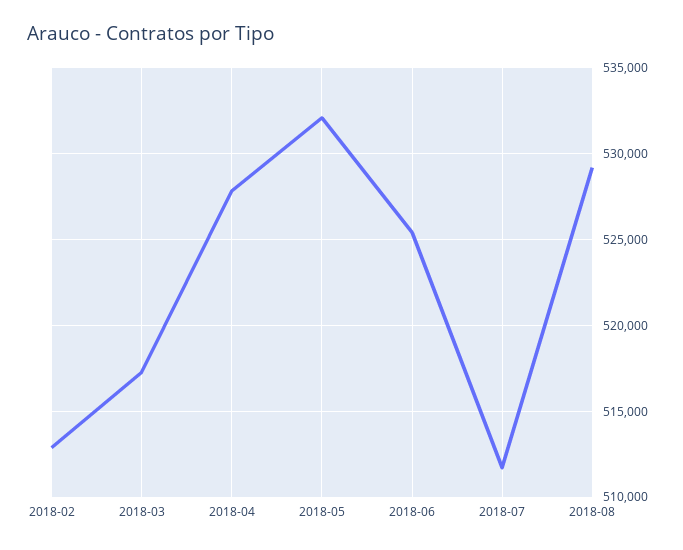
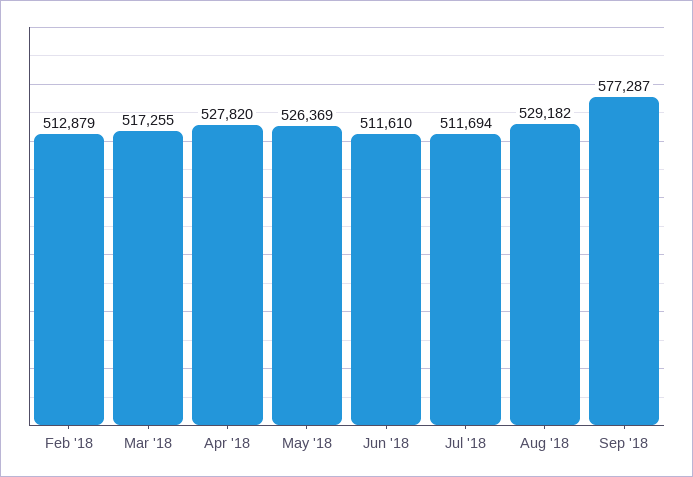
2018-05: 532000 -> 526369
2018-06: 525500 -> 511610
Sep '18: none -> 577287

